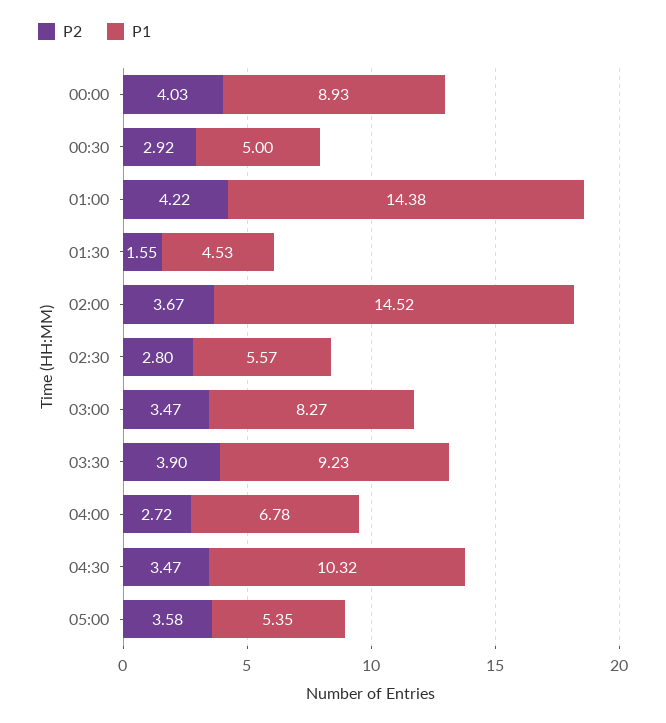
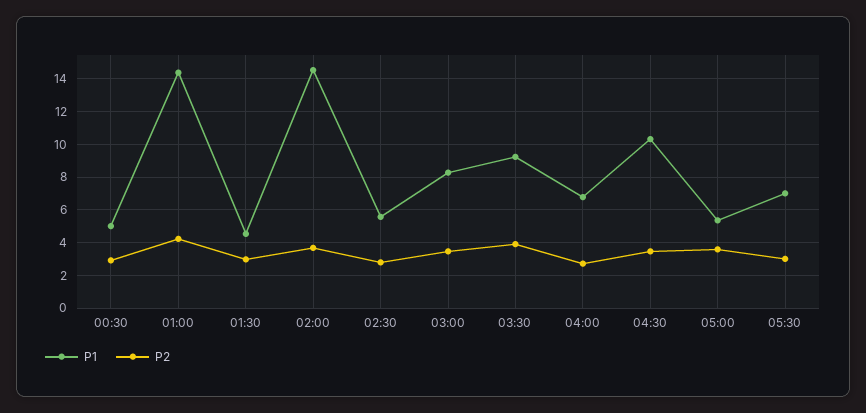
P2, 00:00: 4.03 -> none
P1, 00:00: 8.93 -> none
P2, 01:30: 1.55 -> 3
P1, 05:30: none -> 7
P2, 05:30: none -> 3

